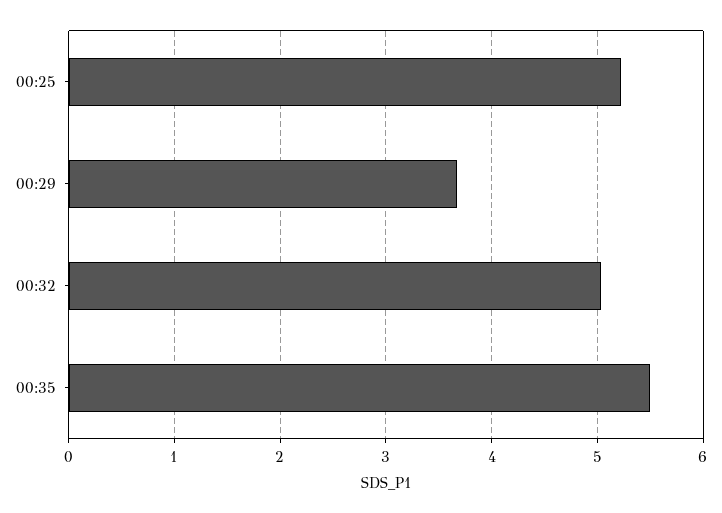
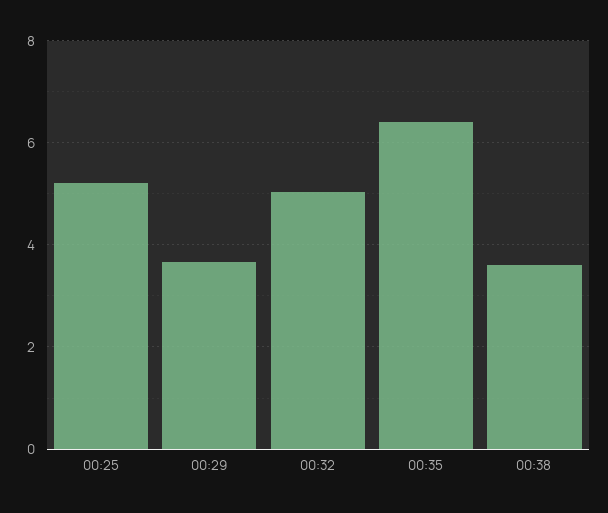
00:35: 5.5 -> 6.4
00:38: none -> 3.6

